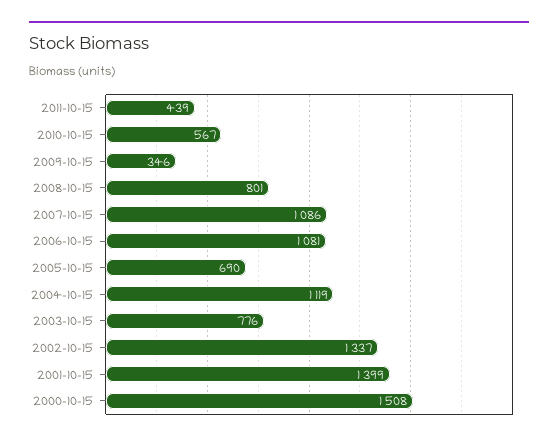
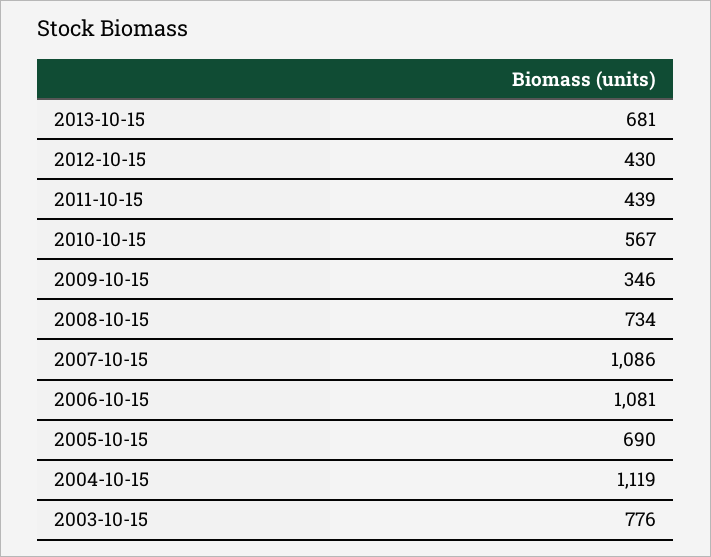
2008-10-15: 801 -> 734
2002-10-15: 1337 -> none
2001-10-15: 1399 -> none
2000-10-15: 1508 -> none
2013-10-15: none -> 681
2012-10-15: none -> 430

